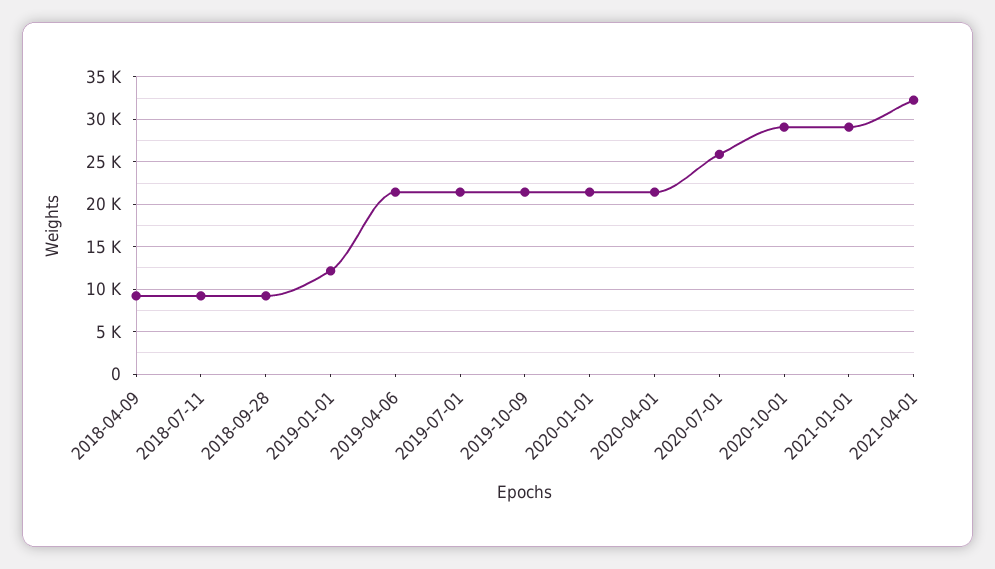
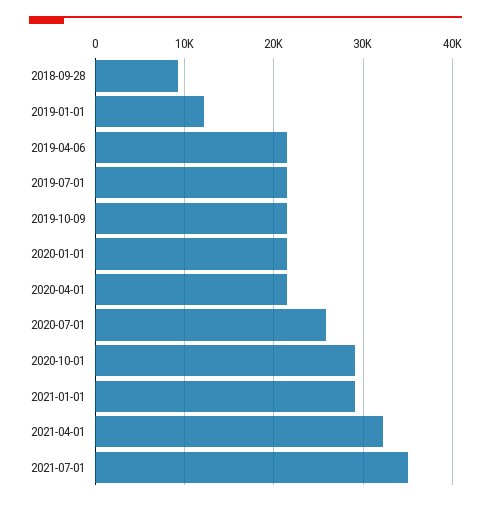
2018-04-09: 9000 -> none
2018-07-11: 9000 -> none
2021-07-01: none -> 35000

